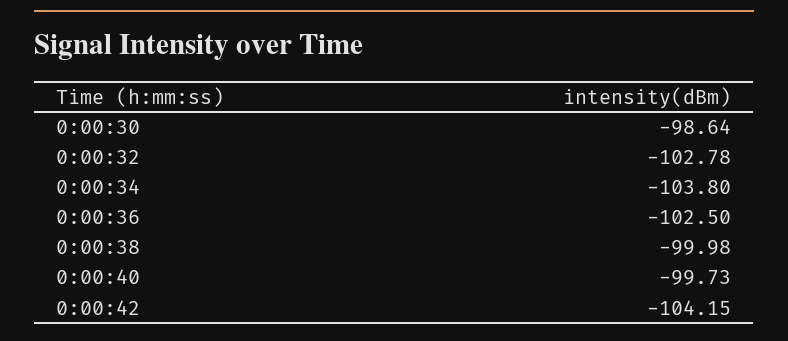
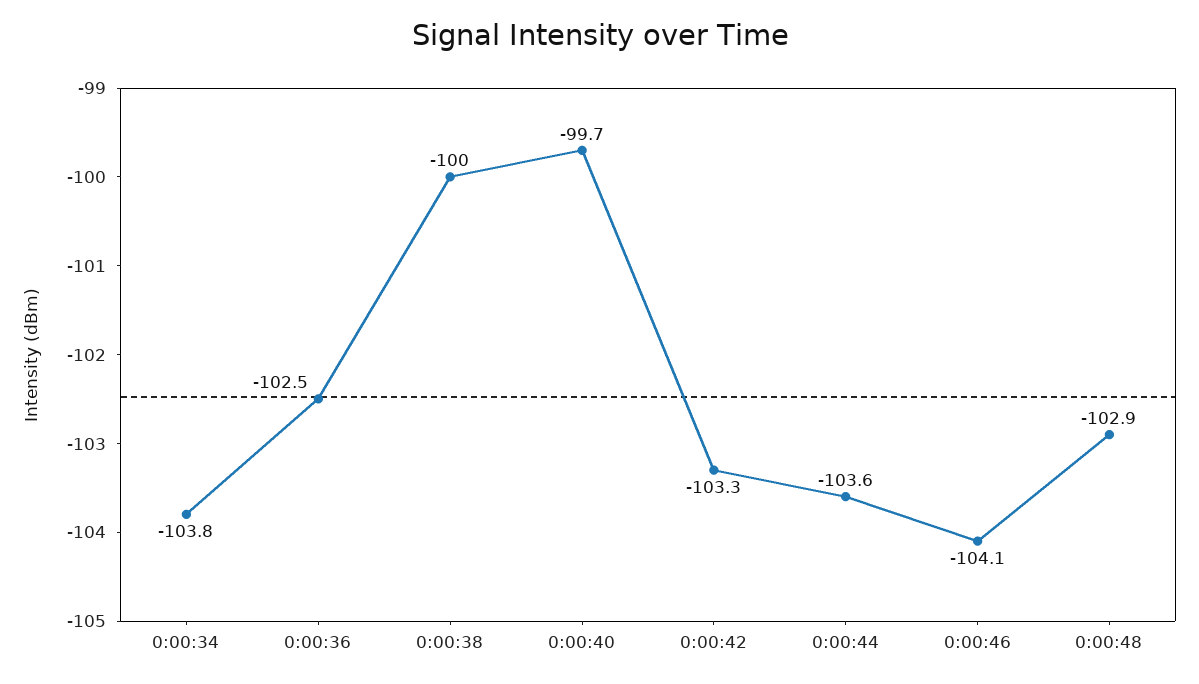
0:00:30: -98.64 -> none
0:00:32: -102.78 -> none
0:00:42: -104.15 -> -103.3
0:00:44: none -> -103.6
0:00:46: none -> -104.1
0:00:48: none -> -102.9

